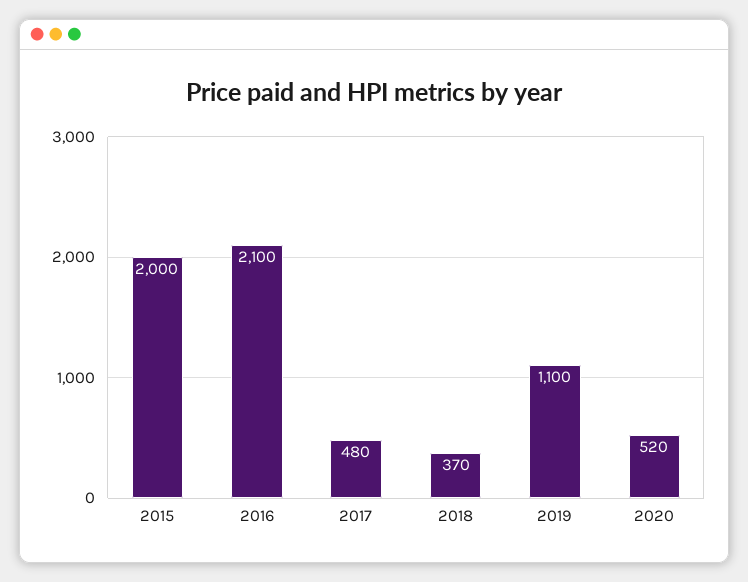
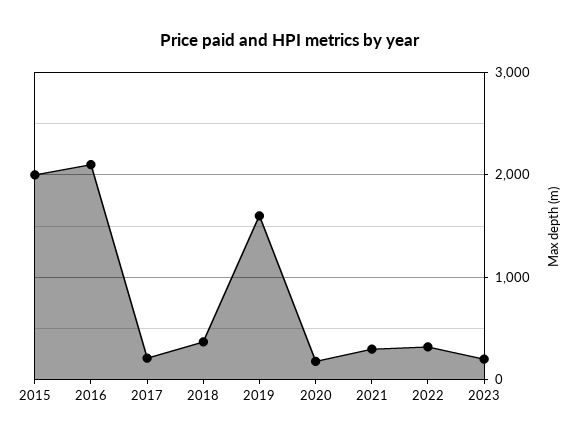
2017: 480 -> 200
2019: 1100 -> 1600
2020: 520 -> 200
2021: none -> 300
2022: none -> 300
2023: none -> 200

